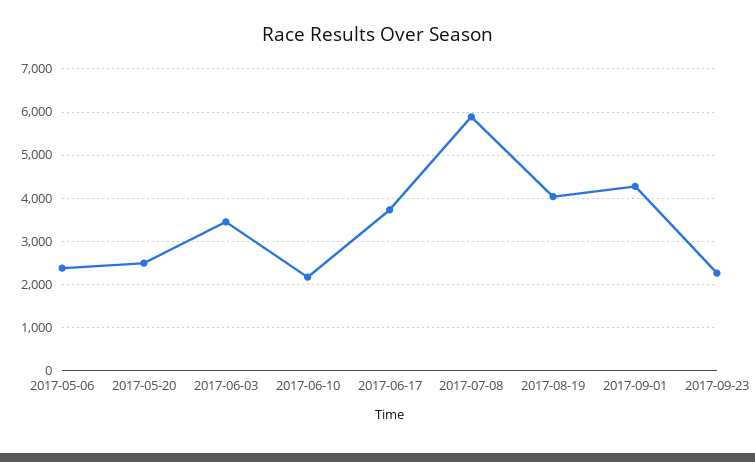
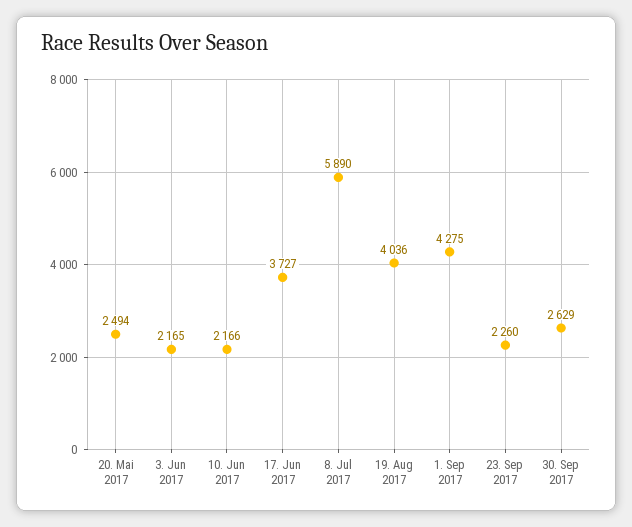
2017-05-06: 2400 -> none
2017-06-03: 3400 -> 2165
30. Sep 2017: none -> 2629

